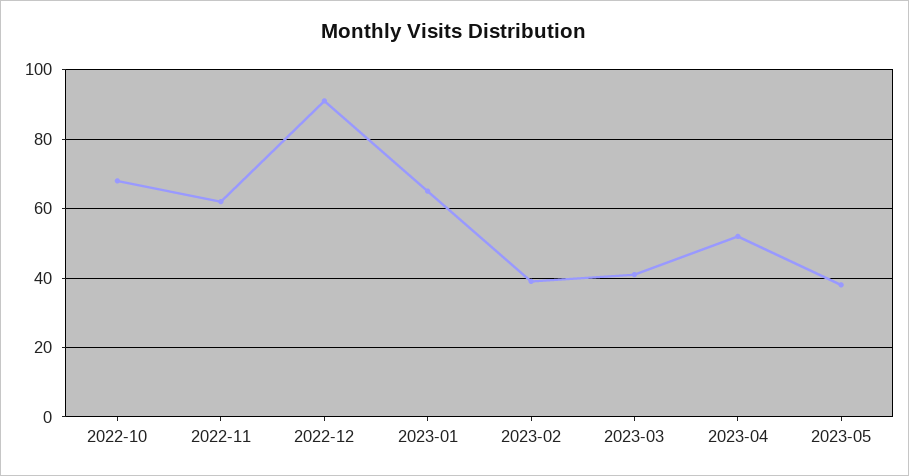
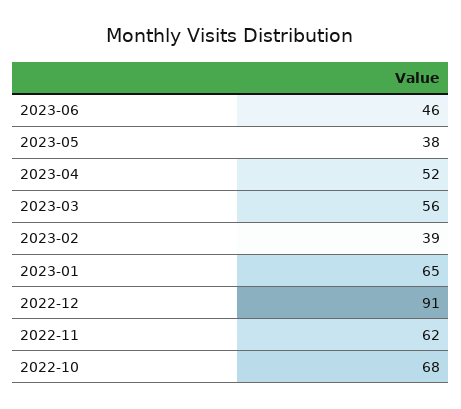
2023-03: 40 -> 56
2023-06: none -> 46

